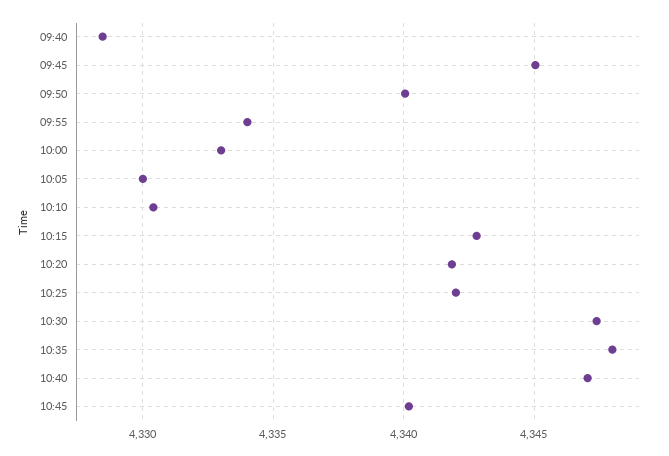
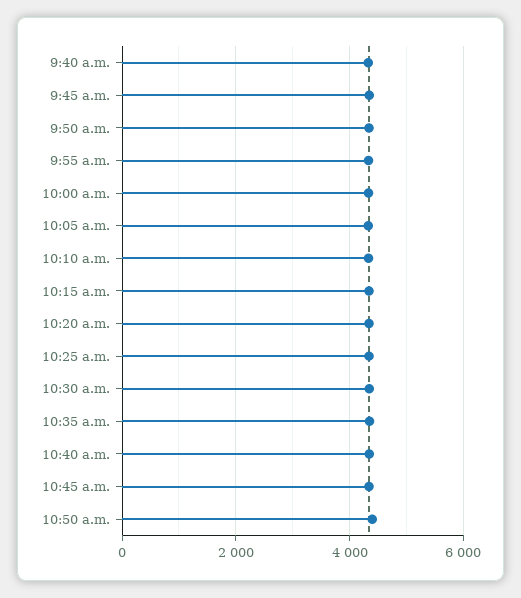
10:50 a.m.: none -> 4400

